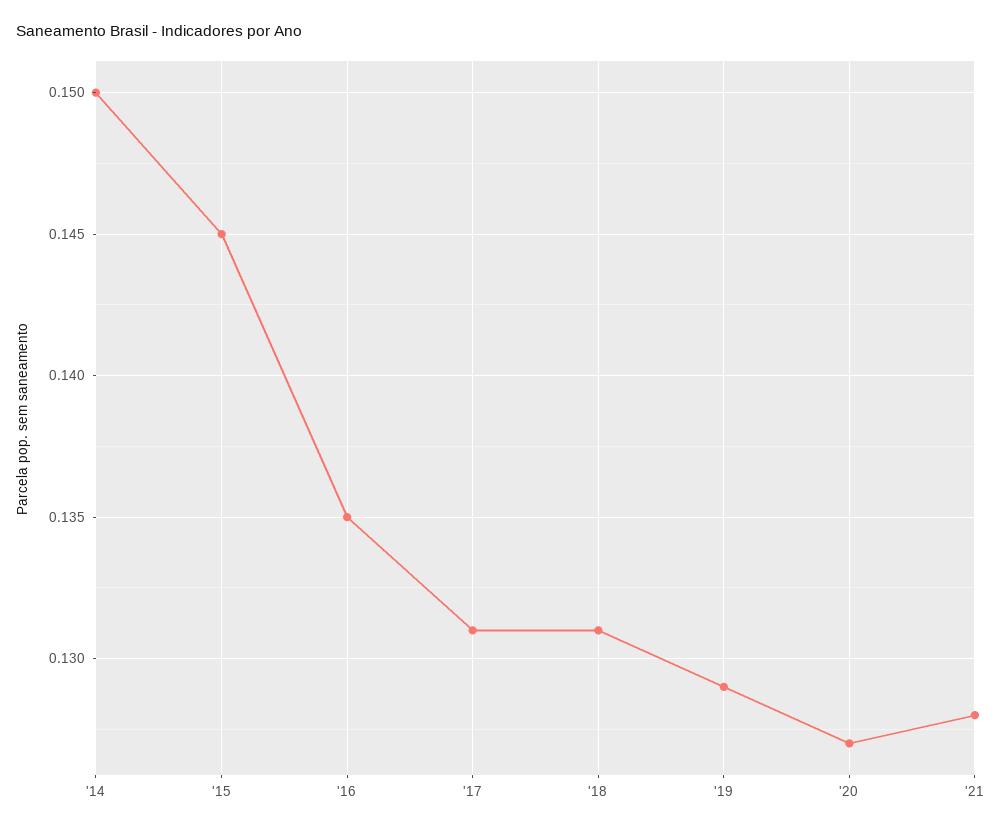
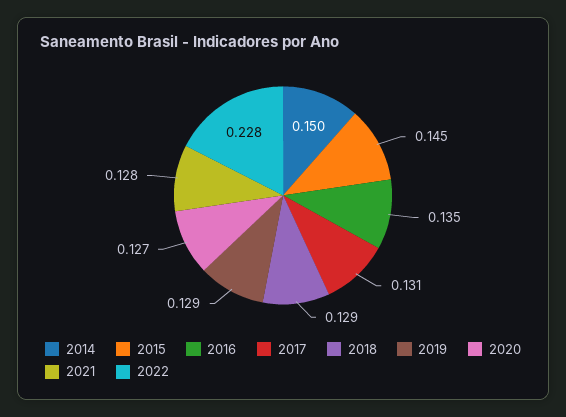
'18: 0.131 -> 0.129
2022: none -> 0.228

